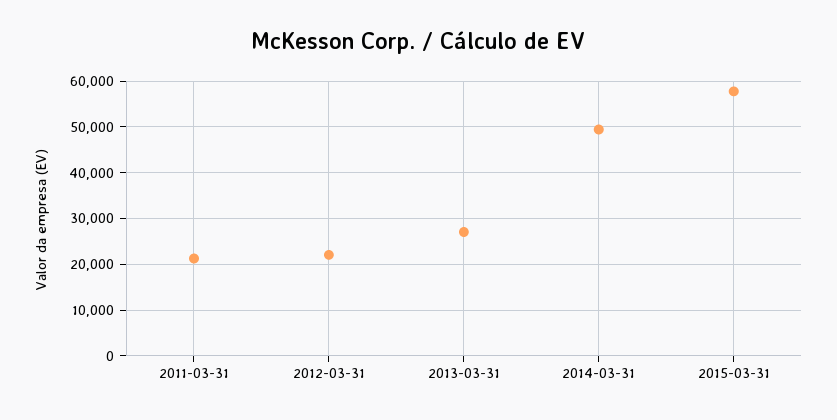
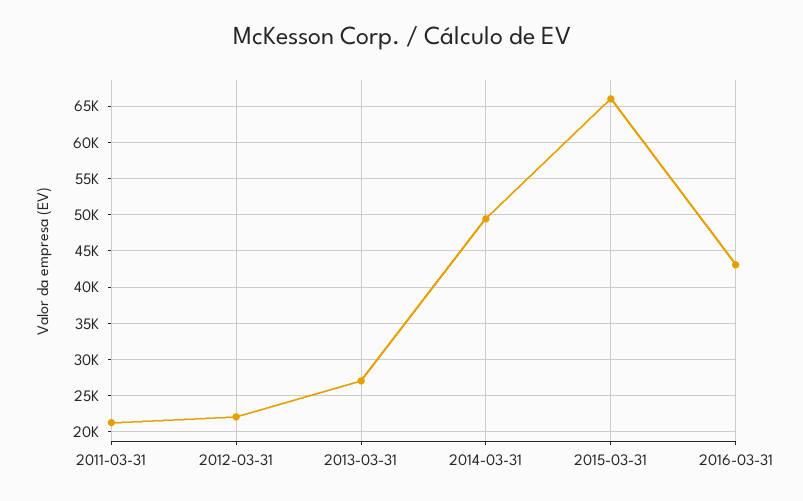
2015-03-31: 58000 -> 66000
2016-03-31: none -> 43000

